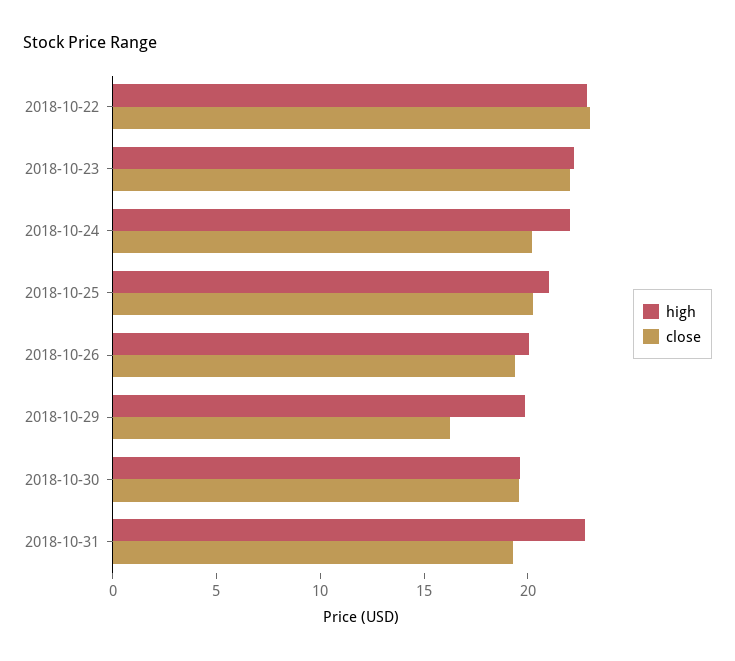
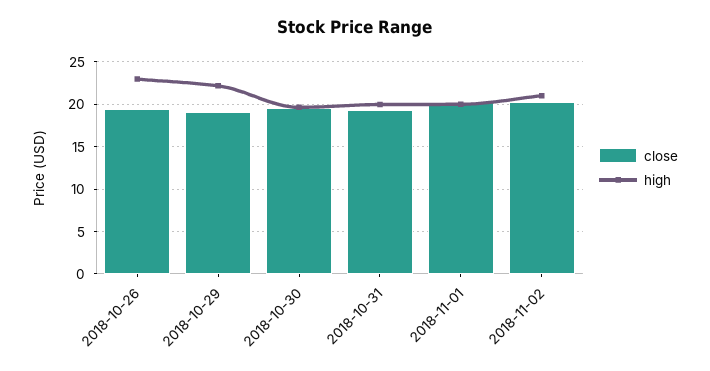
high, 2018-10-22: 23 -> none
close, 2018-10-22: 23 -> none
high, 2018-10-23: 22 -> none
close, 2018-10-23: 22 -> none
high, 2018-10-24: 22 -> none
close, 2018-10-24: 20 -> none
high, 2018-10-25: 21 -> none
close, 2018-10-25: 20 -> none
high, 2018-10-26: 20 -> 23
high, 2018-10-29: 20 -> 22
close, 2018-10-29: 16 -> 19
high, 2018-10-31: 23 -> 20
close, 2018-11-01: none -> 20
high, 2018-11-01: none -> 20
close, 2018-11-02: none -> 20
high, 2018-11-02: none -> 21

